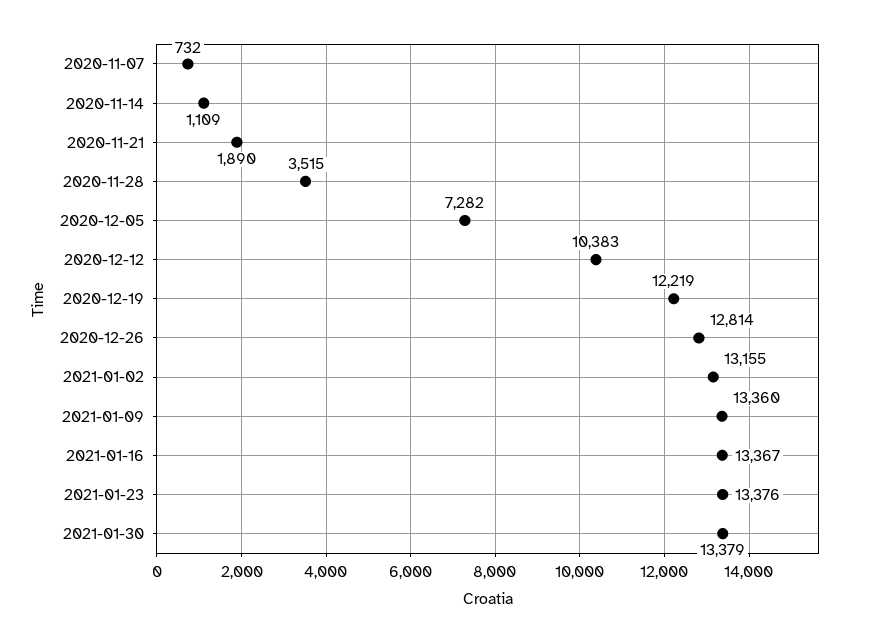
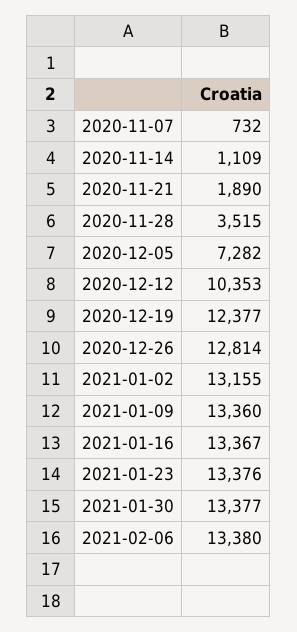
2020-12-12: 10383 -> 10353
2020-12-19: 12219 -> 12377
2021-01-30: 13379 -> 13377
2021-02-06: none -> 13380

